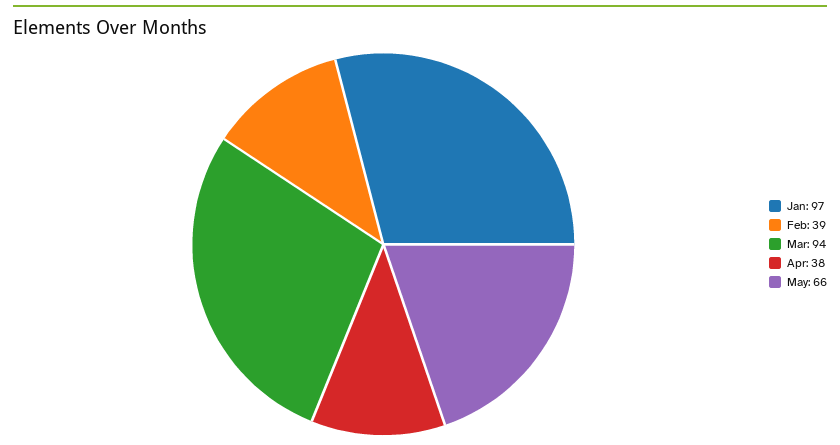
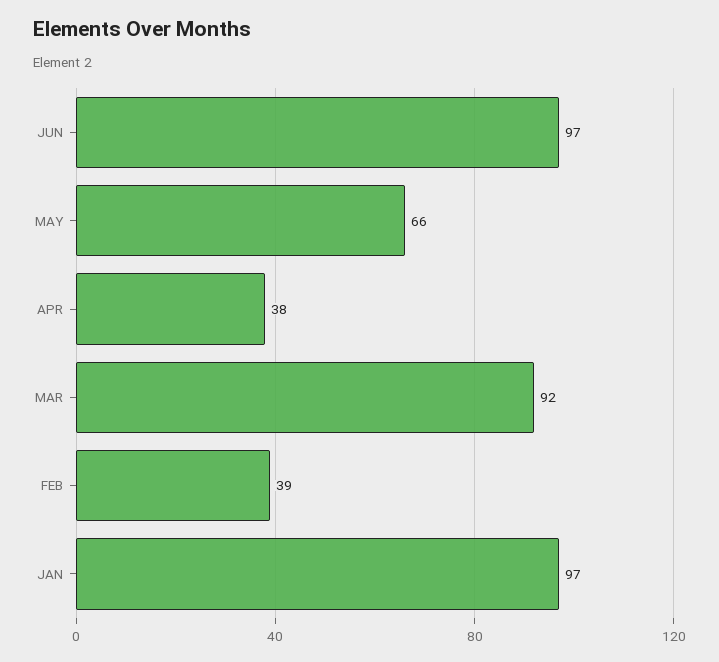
Mar: 94 -> 92
JUN: none -> 97

